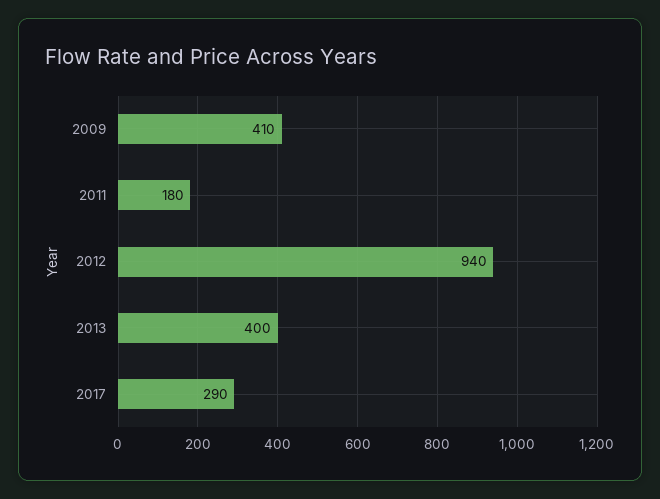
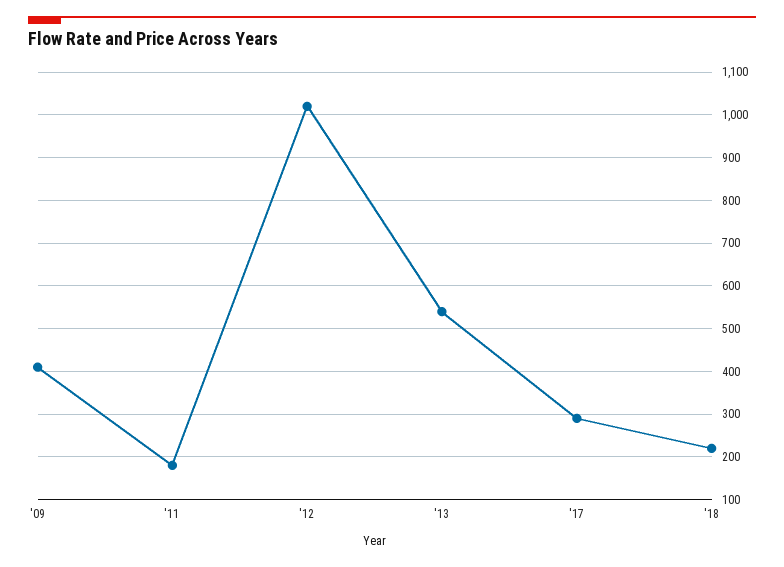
2012: 940 -> 1020
2013: 400 -> 540
'18: none -> 220

